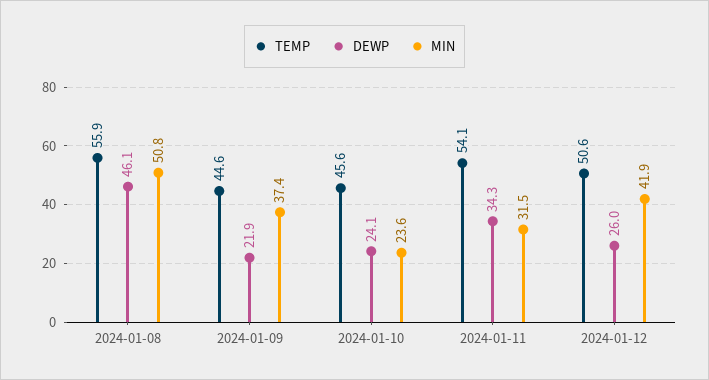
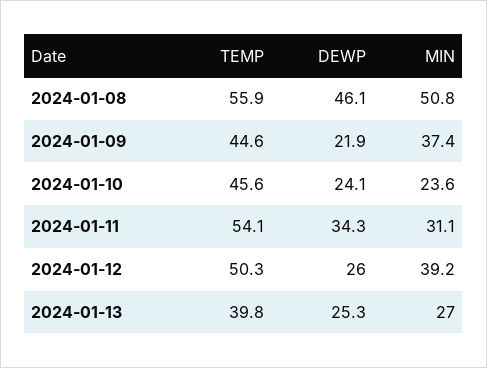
MIN, 2024-01-11: 31.5 -> 31.1
TEMP, 2024-01-12: 50.6 -> 50.3
MIN, 2024-01-12: 41.9 -> 39.2
TEMP, 2024-01-13: none -> 39.8
DEWP, 2024-01-13: none -> 25.3
MIN, 2024-01-13: none -> 27

